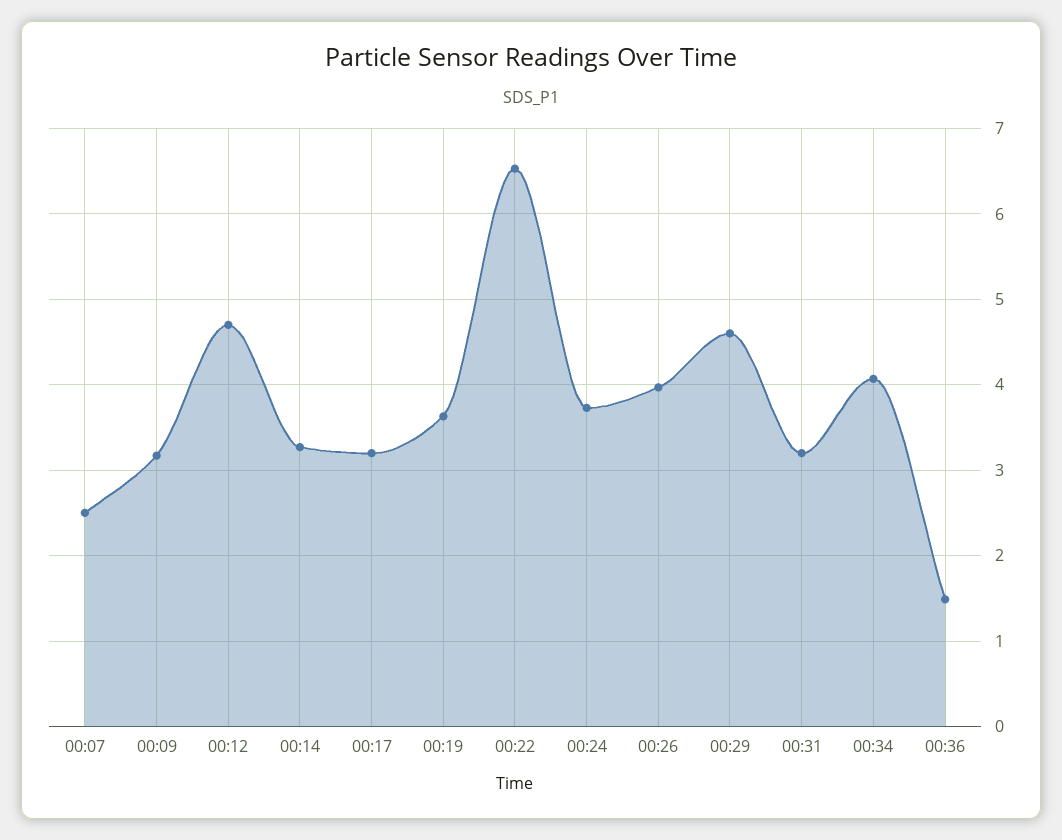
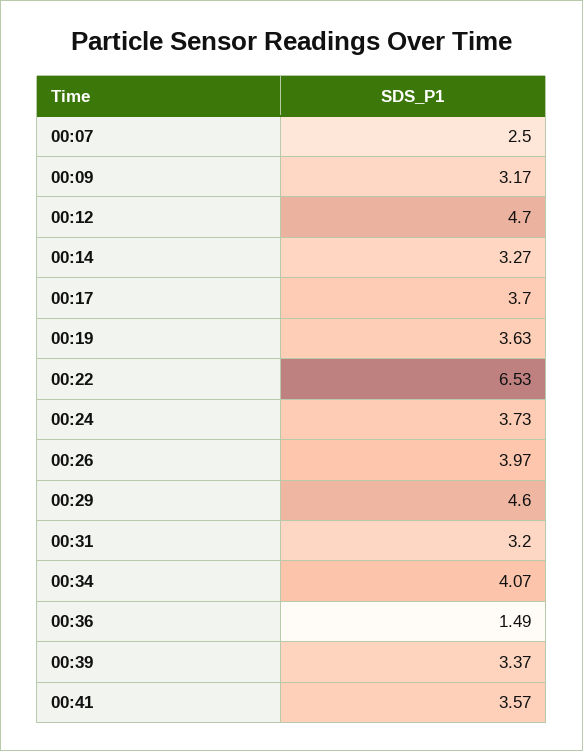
00:17: 3.2 -> 3.7
00:39: none -> 3.37
00:41: none -> 3.57

